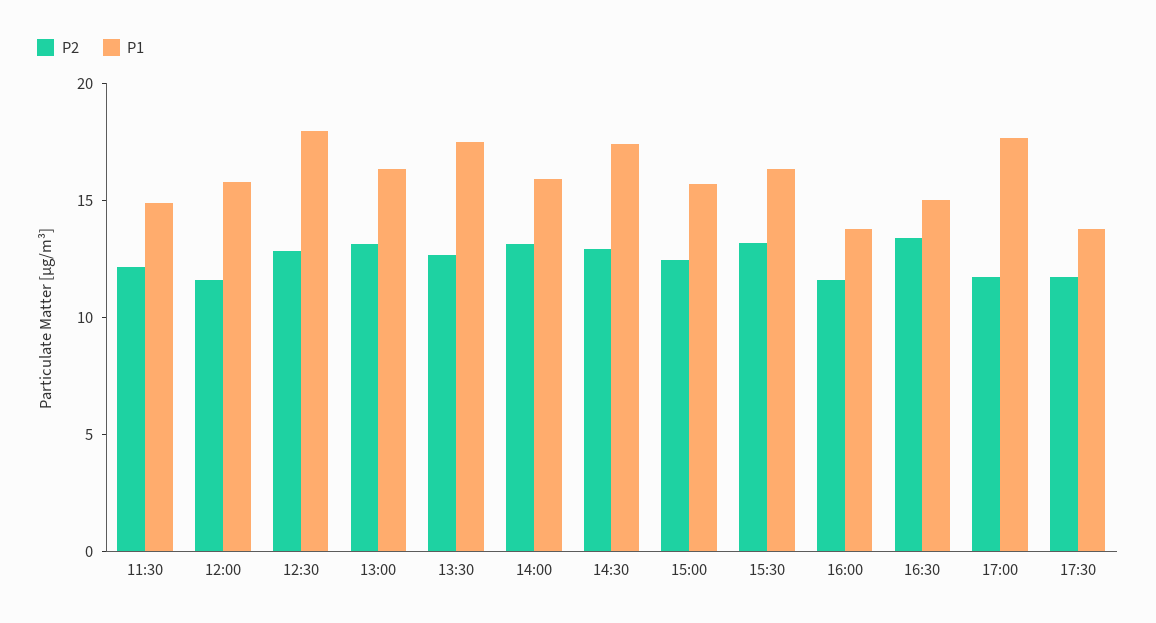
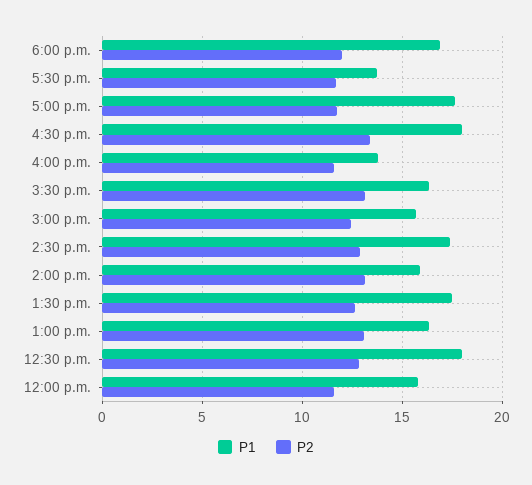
P2, 11:30: 12 -> none
P1, 11:30: 15 -> none
P1, 16:30: 15 -> 18
P1, 6:00 p.m.: none -> 17
P2, 6:00 p.m.: none -> 12

